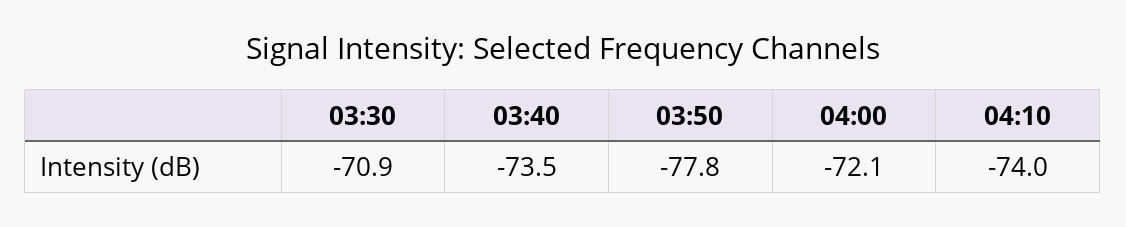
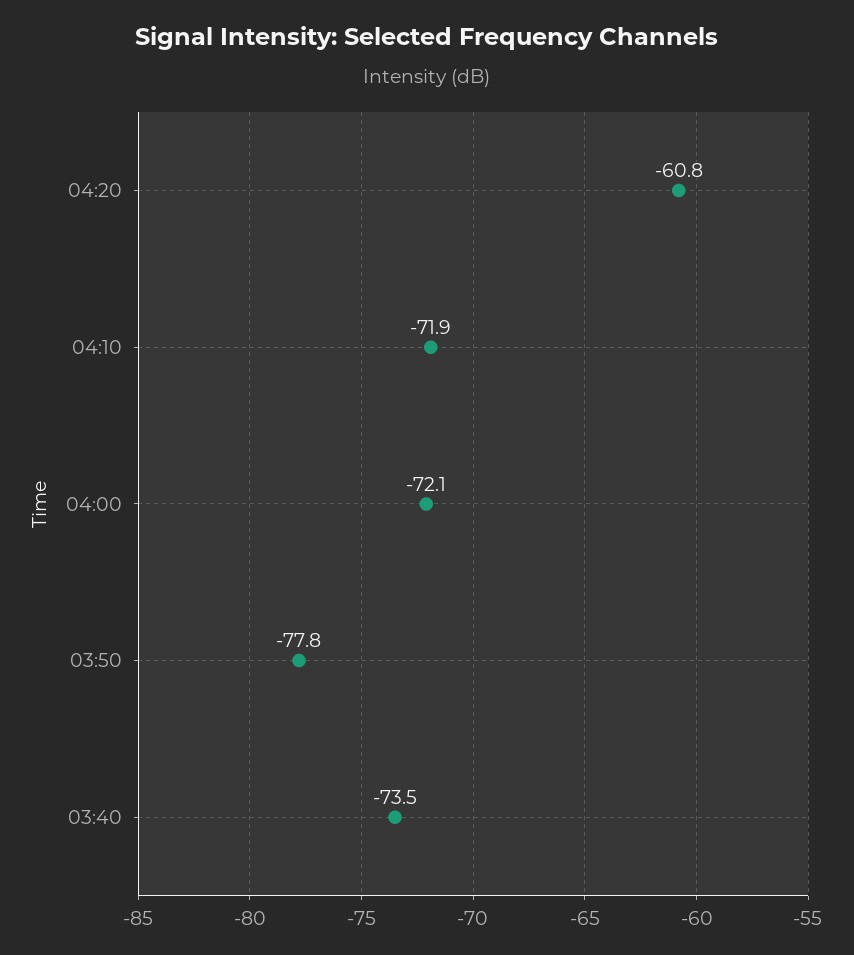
03:30: -70.9 -> none
04:10: -74 -> -71.9
04:20: none -> -60.8

